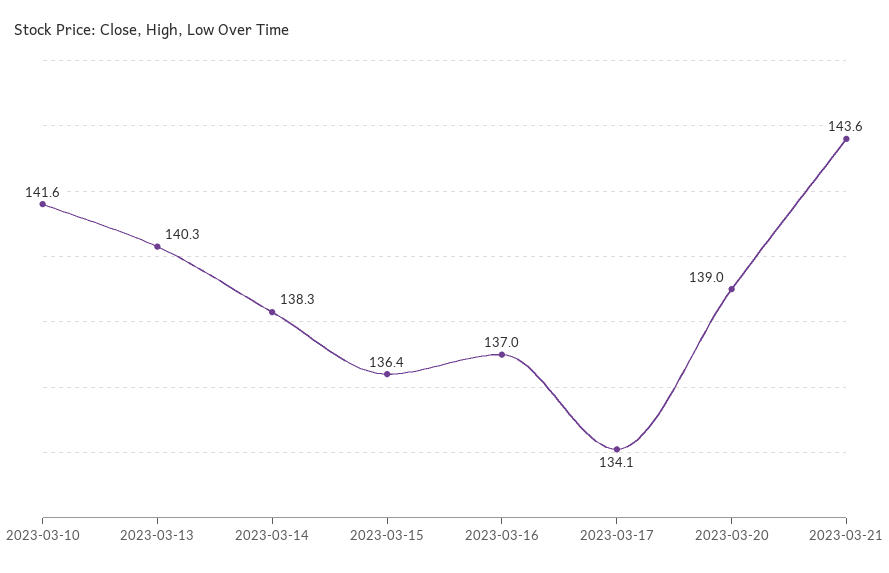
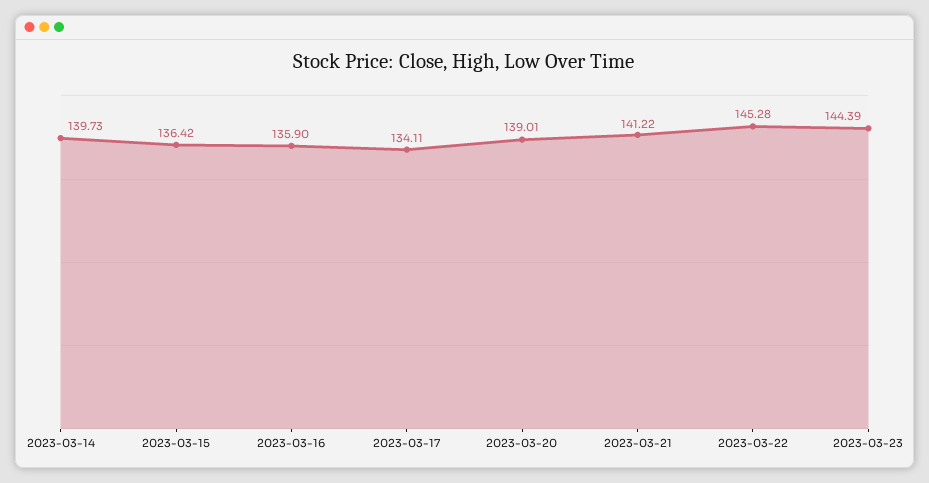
2023-03-10: 141.6 -> none
2023-03-13: 140.3 -> none
2023-03-14: 138.3 -> 139.73
2023-03-16: 137 -> 135.9
2023-03-21: 143.6 -> 141.22
2023-03-22: none -> 145.28
2023-03-23: none -> 144.39

